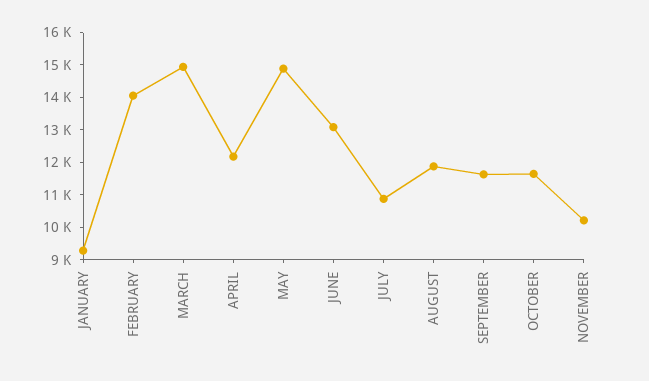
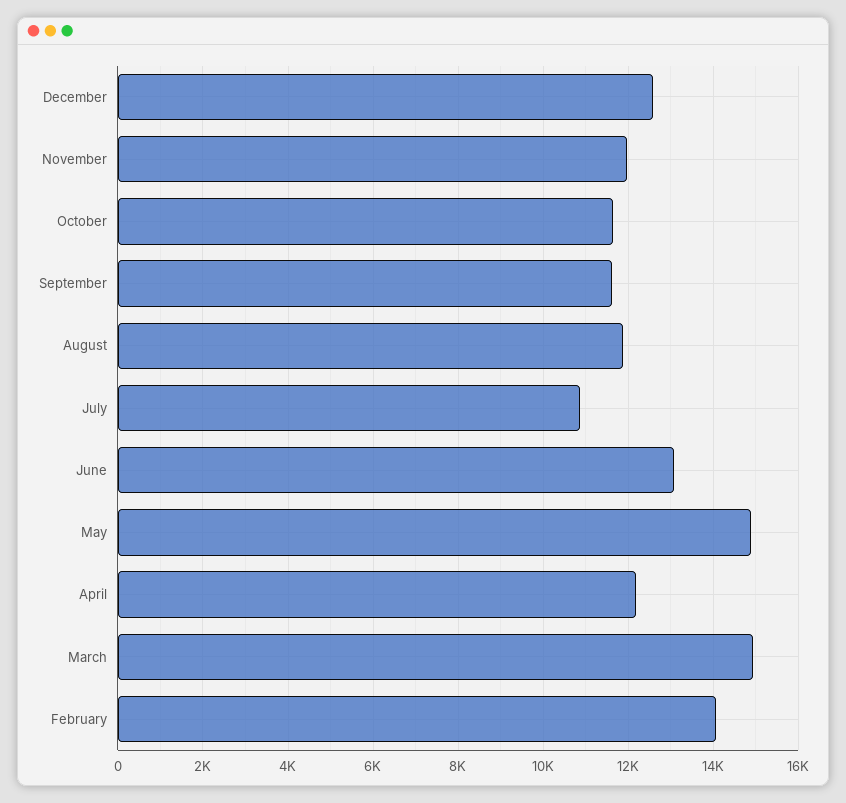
JANUARY: 9250 -> none
NOVEMBER: 10250 -> 12000
December: none -> 12600

